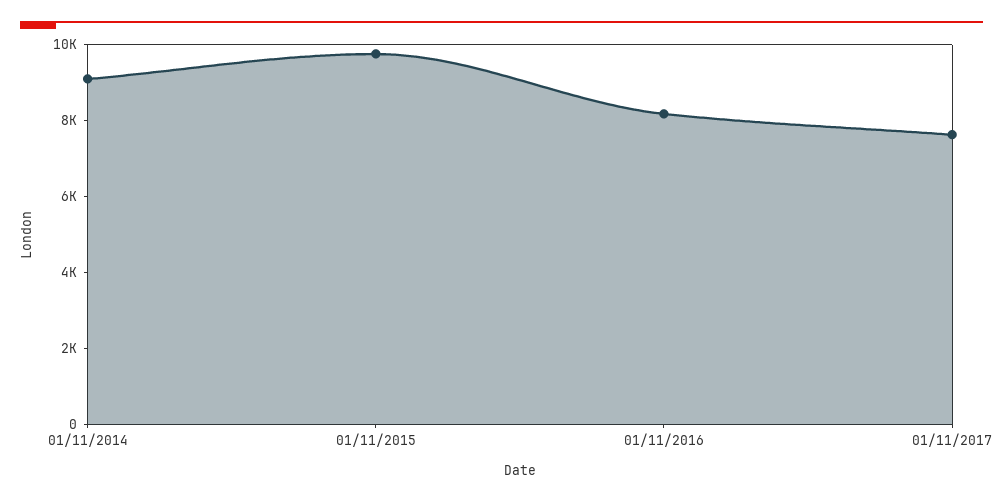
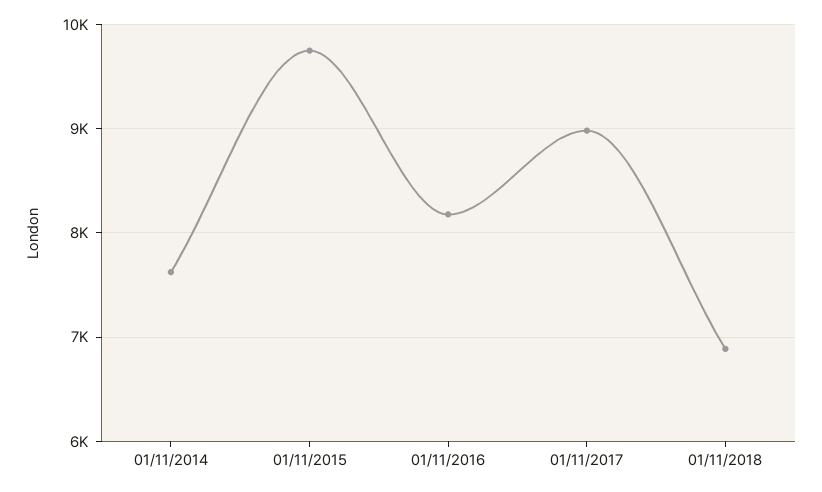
01/11/2014: 9000 -> 7600
01/11/2017: 7500 -> 9000
01/11/2018: none -> 6900

